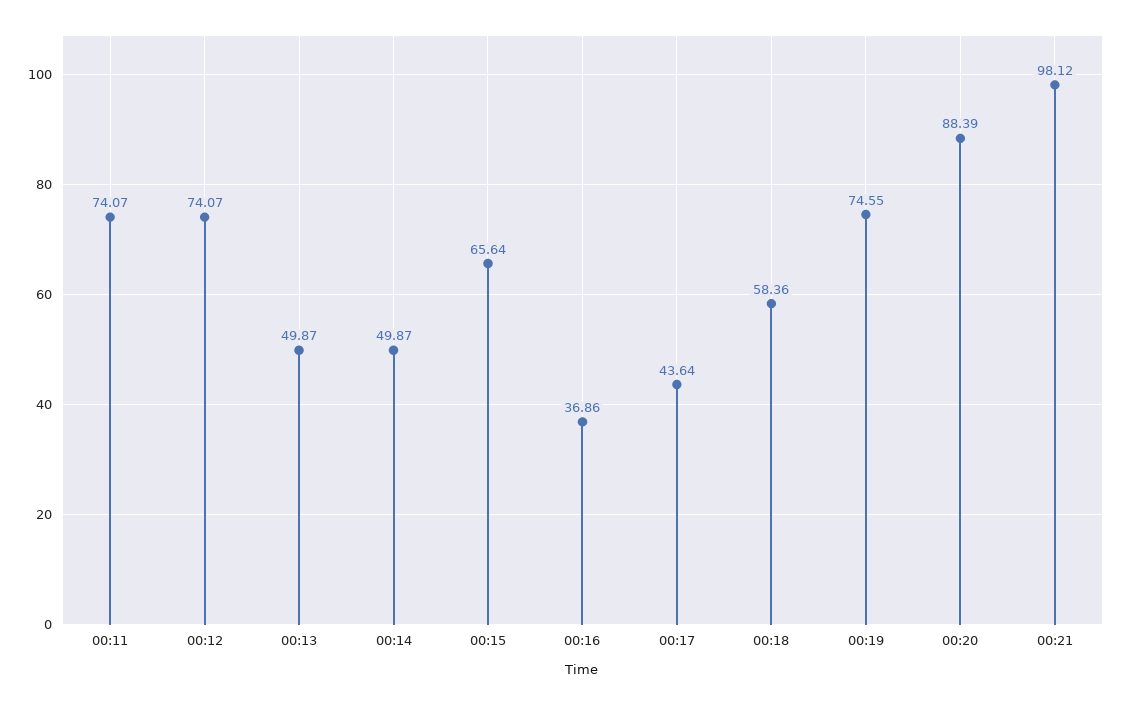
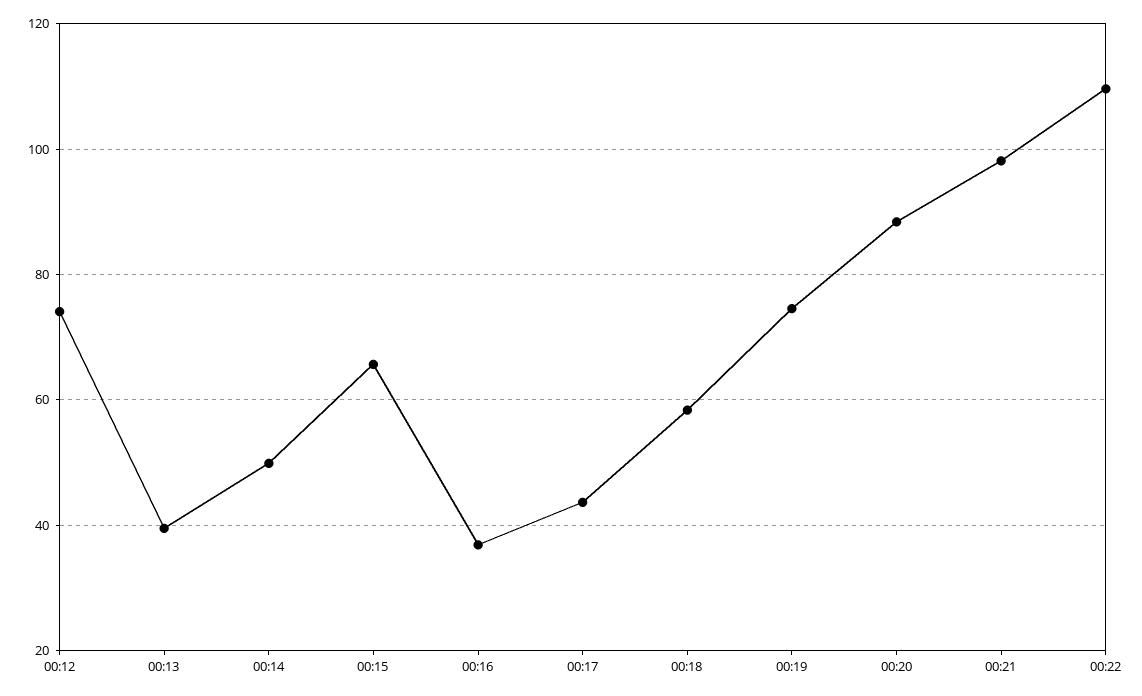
00:11: 74.07 -> none
00:13: 49.87 -> 40
00:22: none -> 110

